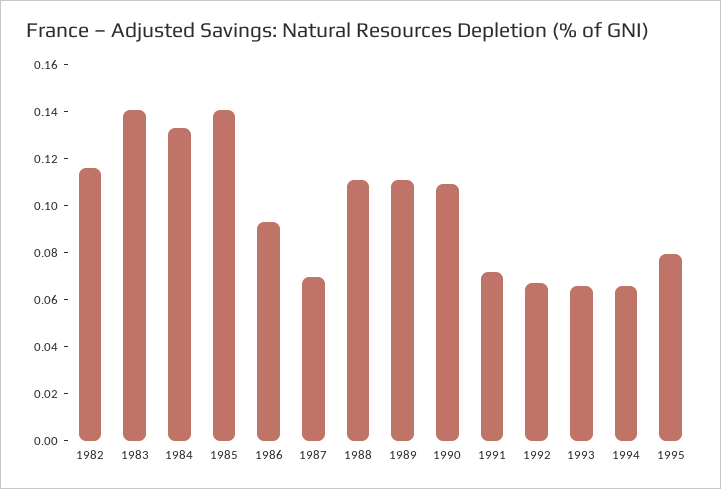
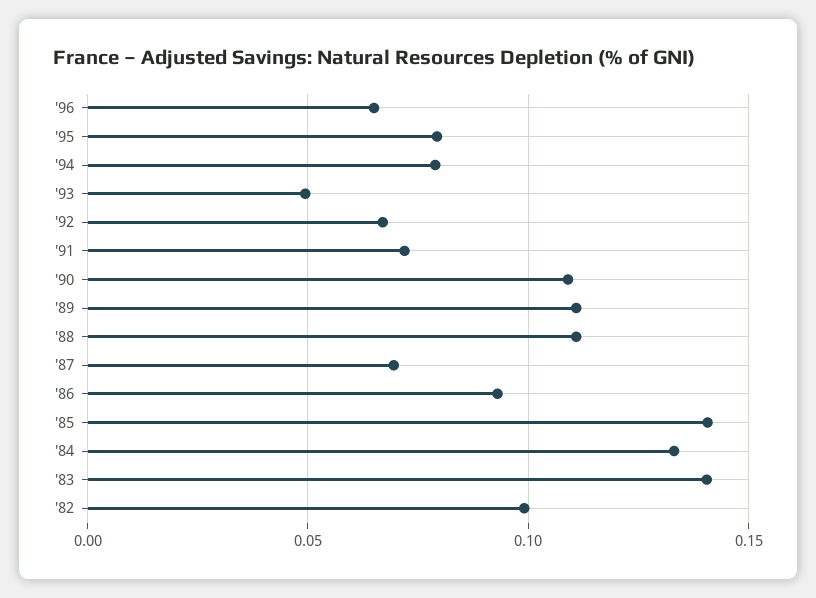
1982: 0.115 -> 0.1
1993: 0.065 -> 0.05
1994: 0.065 -> 0.08
'96: none -> 0.065

